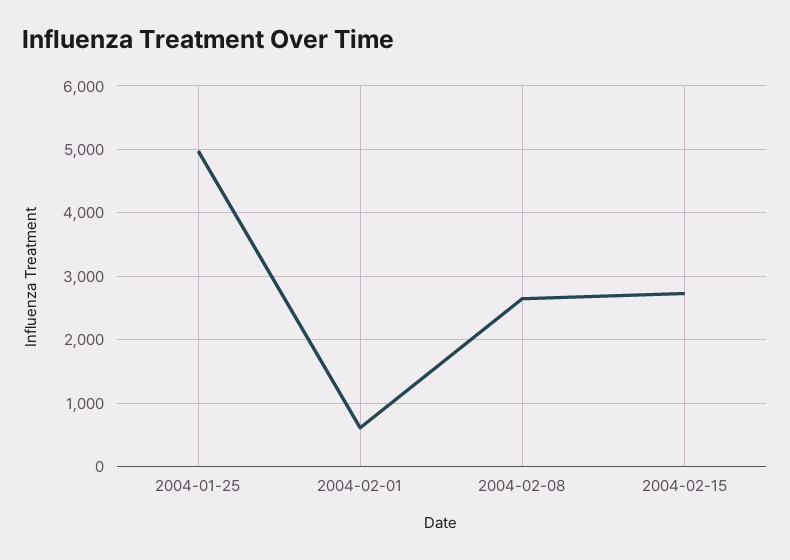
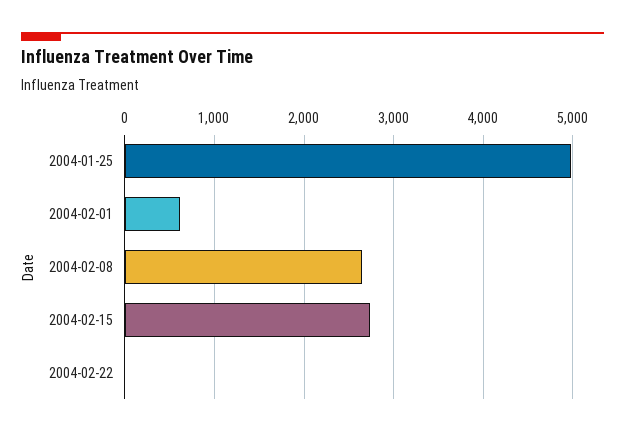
2004-02-22: none -> 0

